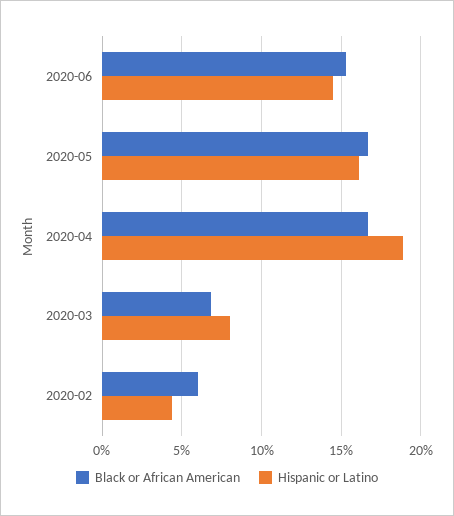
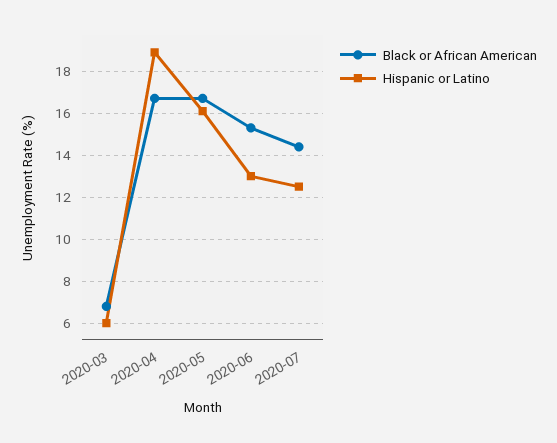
Hispanic or Latino, 2020-06: 14.5 -> 13
Hispanic or Latino, 2020-03: 8 -> 6
Black or African American, 2020-02: 6 -> none
Hispanic or Latino, 2020-02: 4.5 -> none
Black or African American, 2020-07: none -> 14.5
Hispanic or Latino, 2020-07: none -> 12.5

